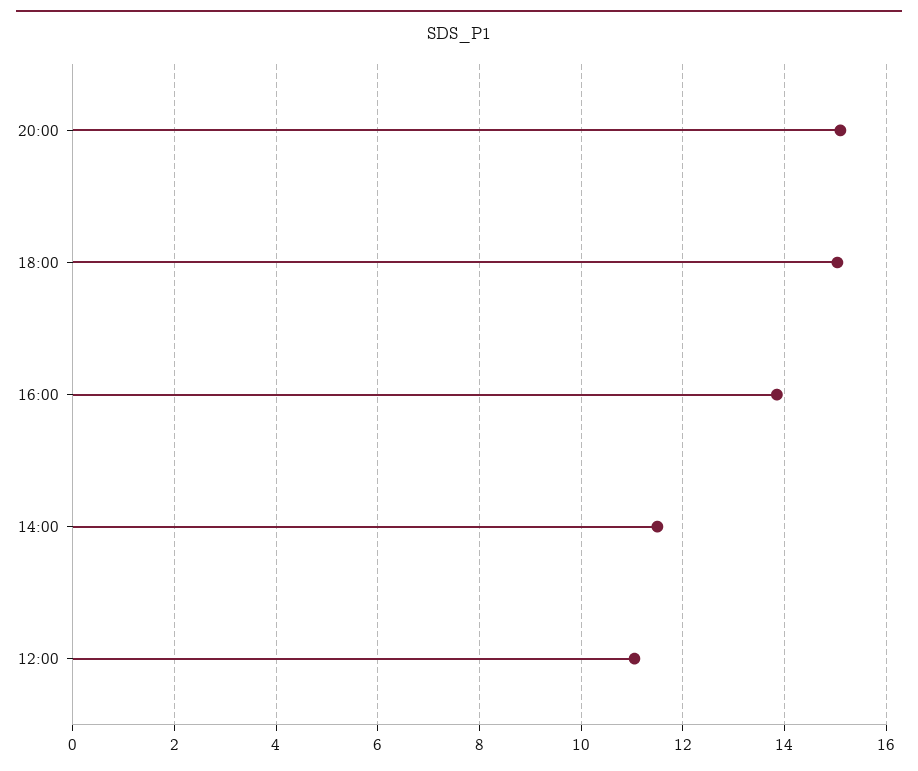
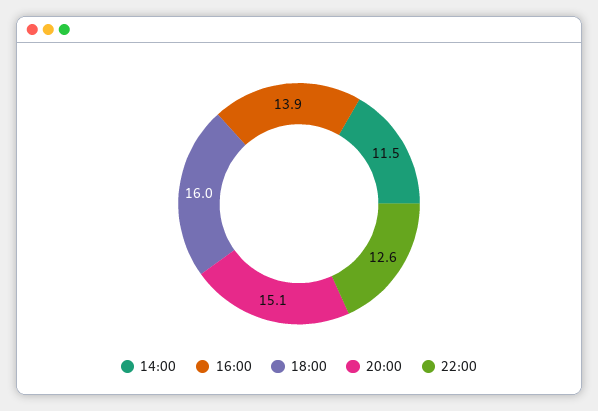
18:00: 15 -> 16
12:00: 11 -> none
22:00: none -> 12.6

